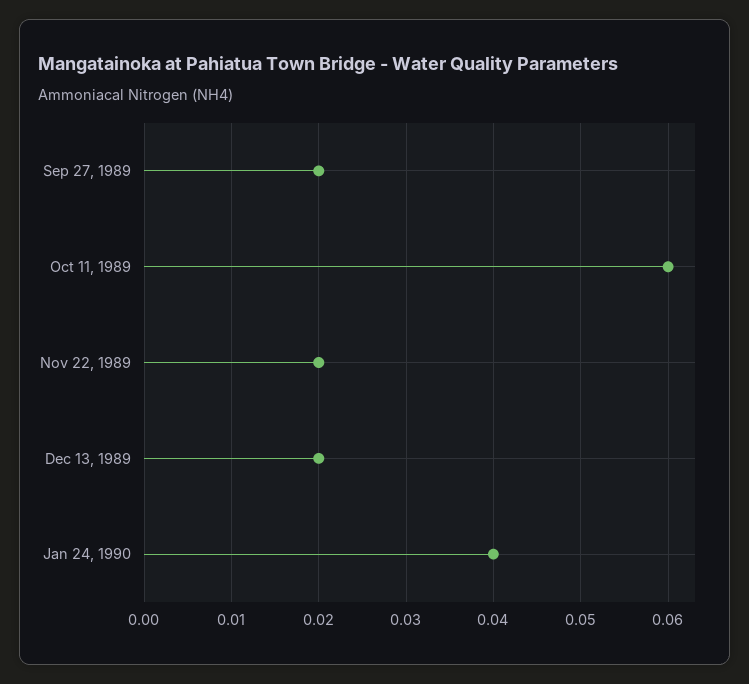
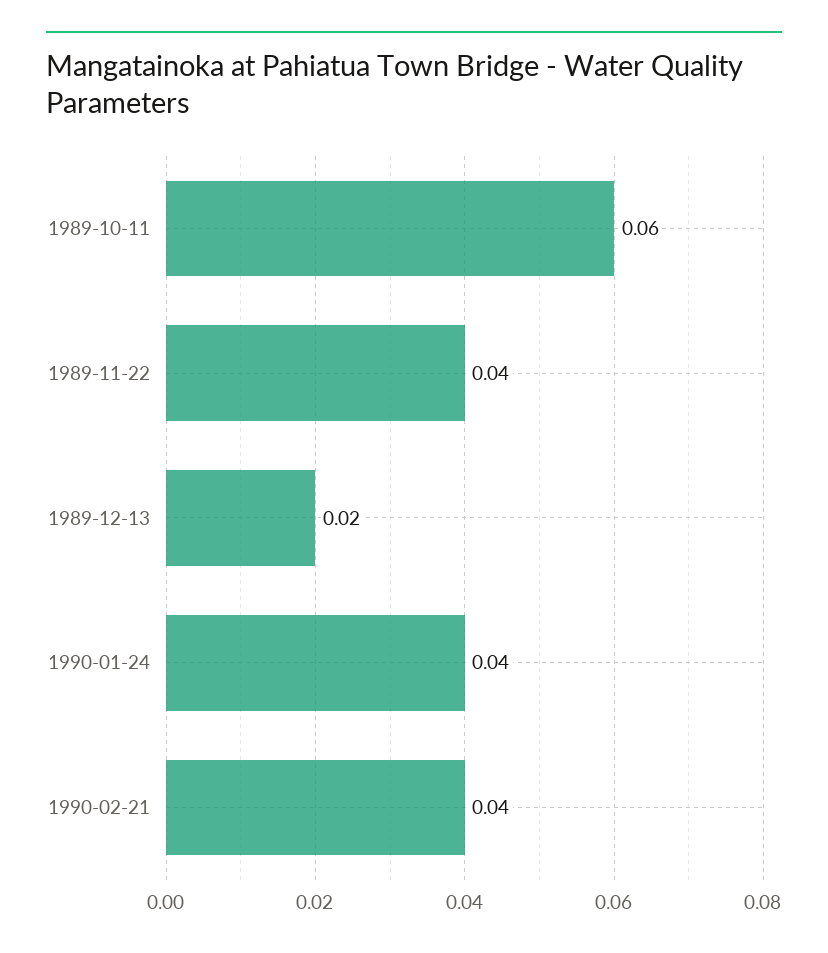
Sep 27, 1989: 0.02 -> none
Nov 22, 1989: 0.02 -> 0.04
1990-02-21: none -> 0.04

